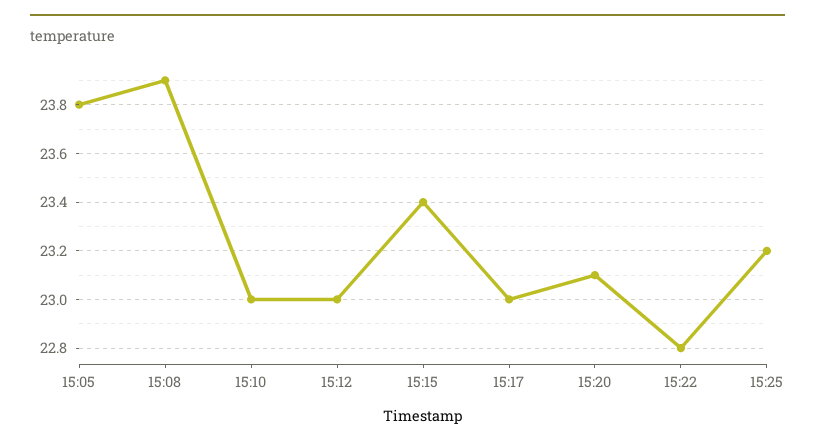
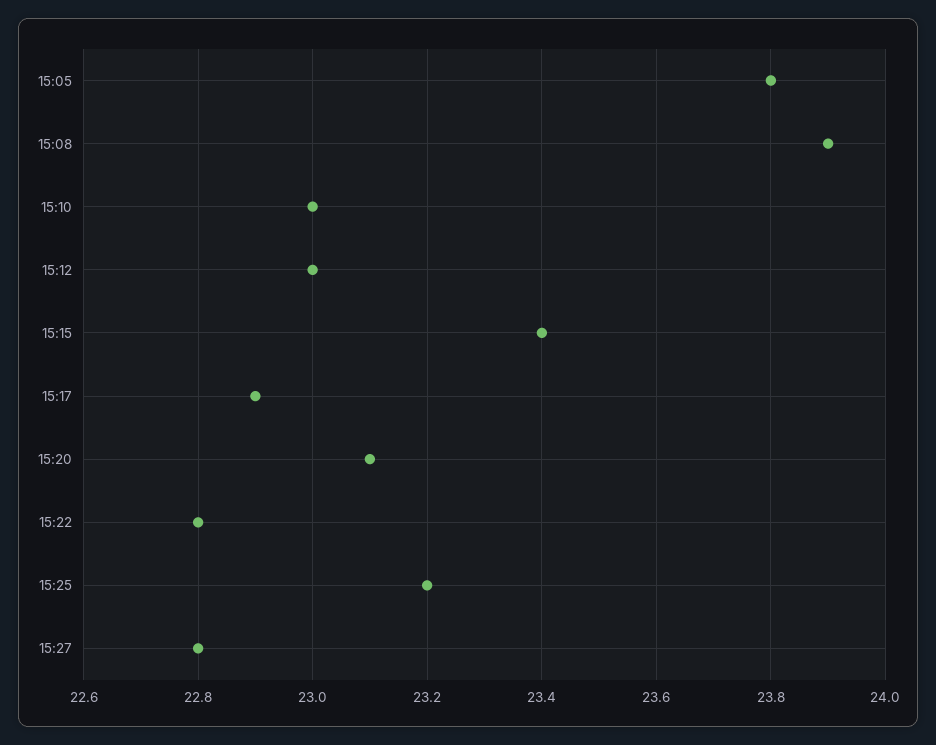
15:17: 23 -> 22.9
15:27: none -> 22.8

